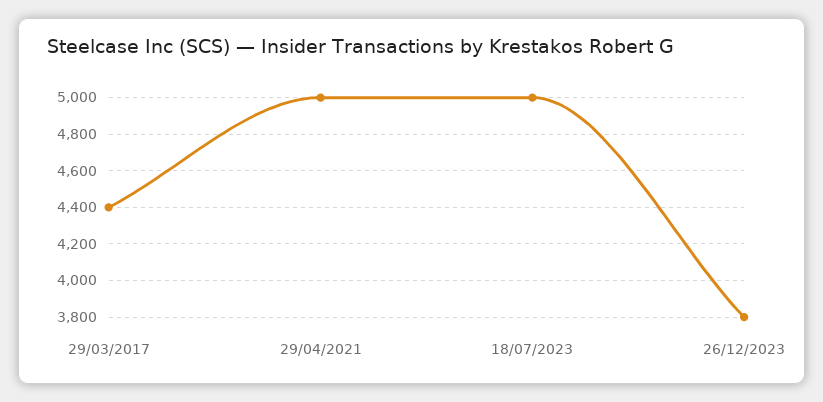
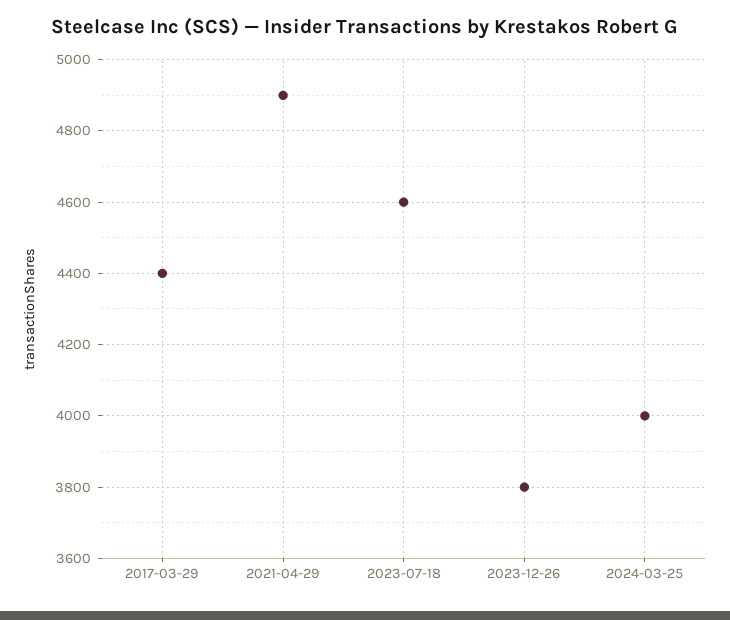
29/04/2021: 5000 -> 4900
18/07/2023: 5000 -> 4600
2024-03-25: none -> 4000

